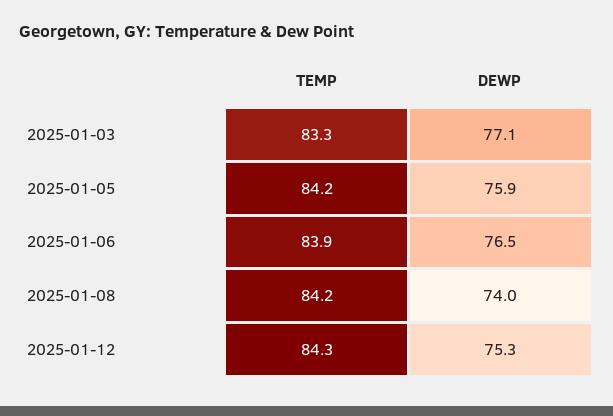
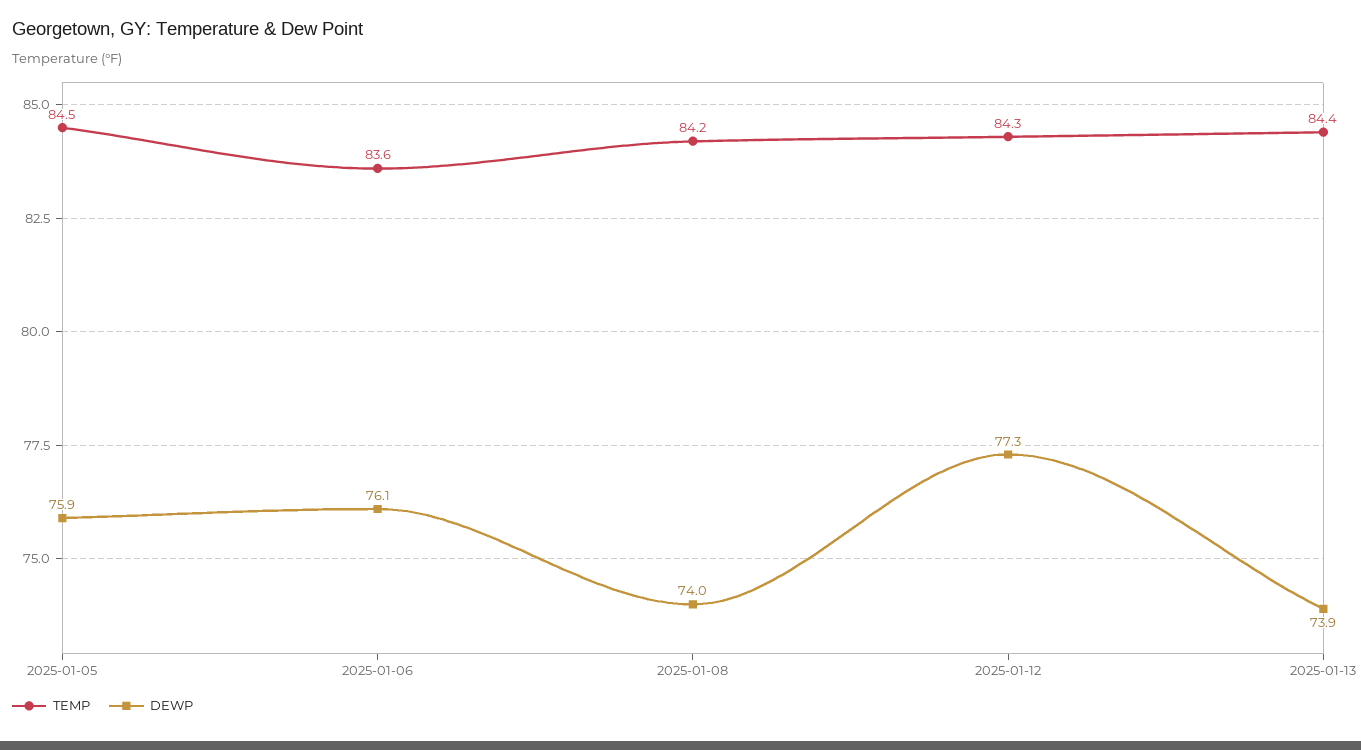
TEMP, 2025-01-03: 83.3 -> none
DEWP, 2025-01-03: 77.1 -> none
TEMP, 2025-01-05: 84.2 -> 84.5
TEMP, 2025-01-06: 83.9 -> 83.6
DEWP, 2025-01-06: 76.5 -> 76.1
DEWP, 2025-01-12: 75.3 -> 77.3
TEMP, 2025-01-13: none -> 84.4
DEWP, 2025-01-13: none -> 73.9

